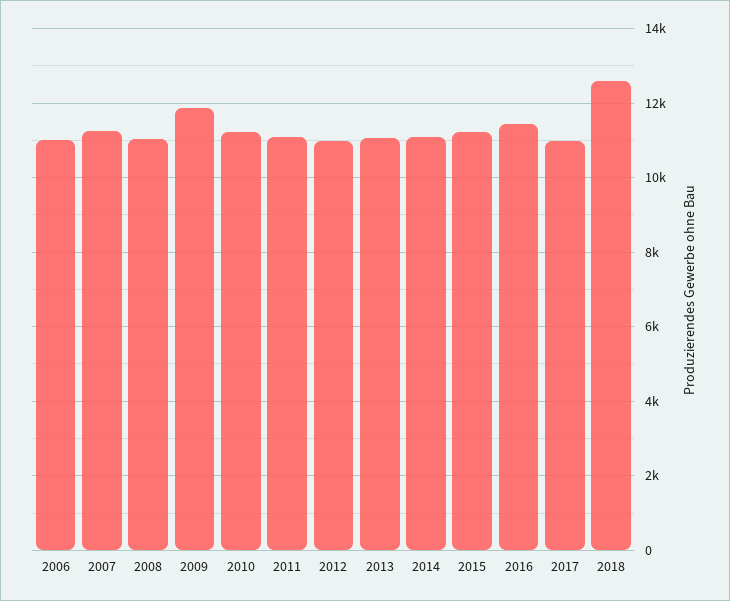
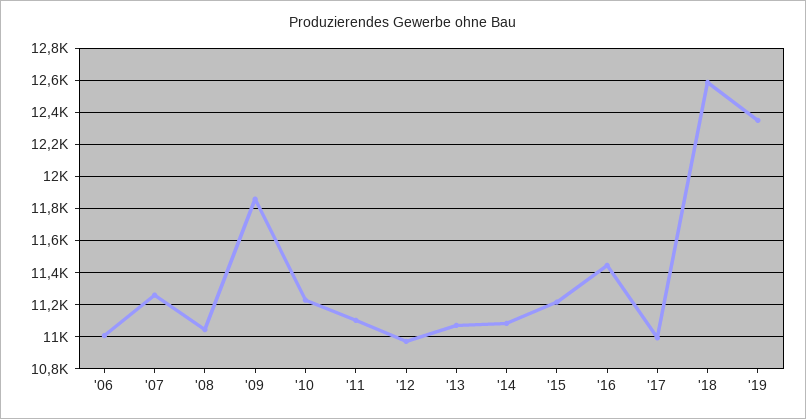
'19: none -> 12350

